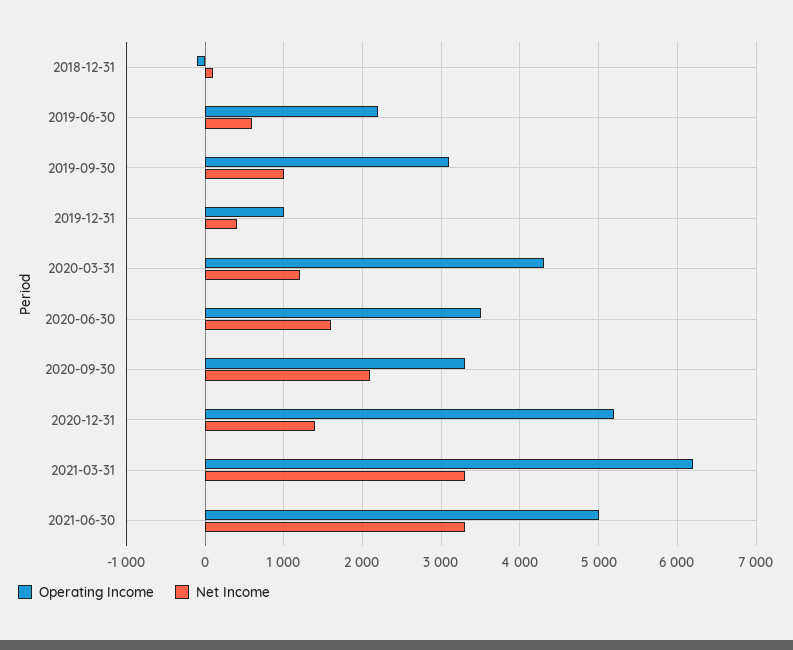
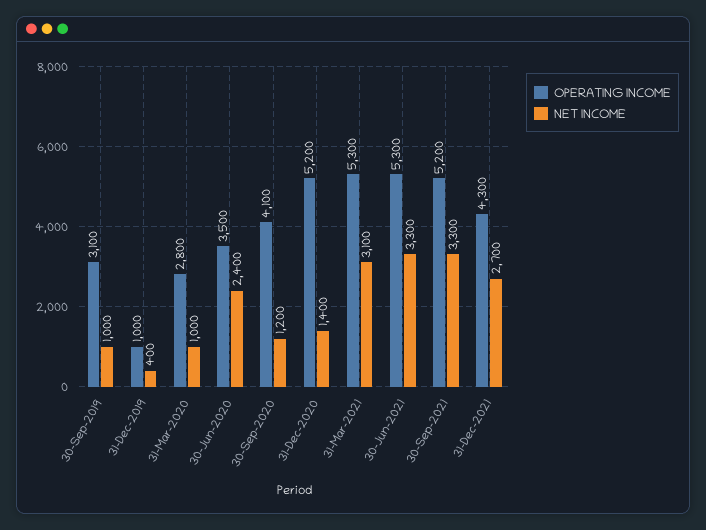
Operating Income, 2018-12-31: -100 -> none
Net Income, 2018-12-31: 100 -> none
Operating Income, 2019-06-30: 2200 -> none
Net Income, 2019-06-30: 600 -> none
Operating Income, 2020-03-31: 4300 -> 2800
Net Income, 2020-03-31: 1200 -> 1000
Net Income, 2020-06-30: 1600 -> 2400
Operating Income, 2020-09-30: 3300 -> 4100
Net Income, 2020-09-30: 2100 -> 1200
Operating Income, 2021-03-31: 6200 -> 5300
Net Income, 2021-03-31: 3300 -> 3100
Operating Income, 2021-06-30: 5000 -> 5300
Operating Income, 30-Sep-2021: none -> 5200
Net Income, 30-Sep-2021: none -> 3300
Operating Income, 31-Dec-2021: none -> 4300
Net Income, 31-Dec-2021: none -> 2700

